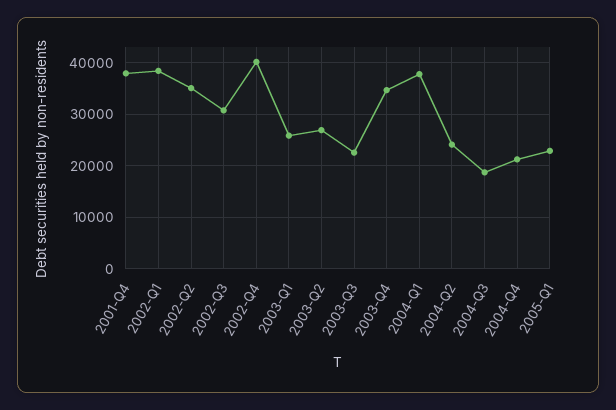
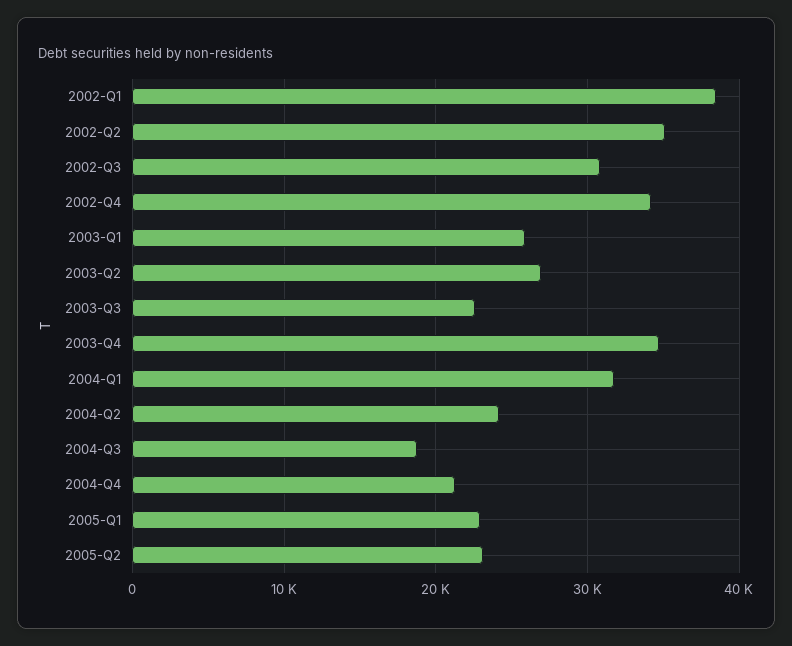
2001-Q4: 38000 -> none
2002-Q4: 40000 -> 34000
2004-Q1: 38000 -> 32000
2005-Q2: none -> 23000

